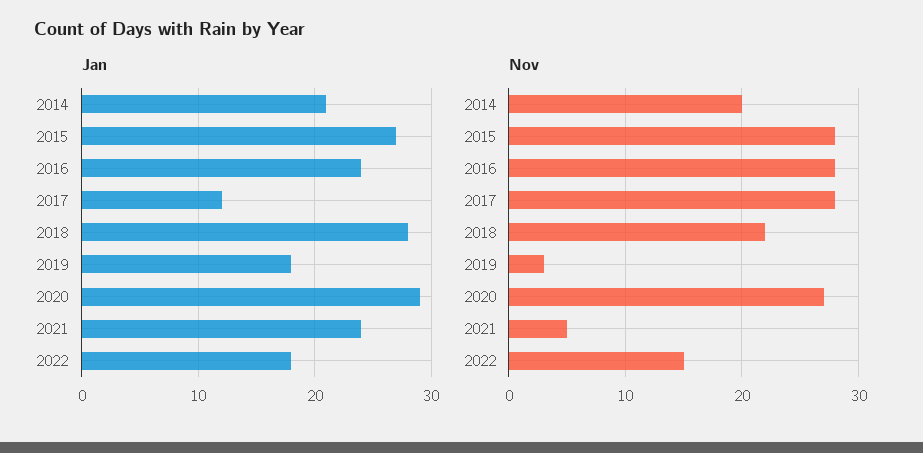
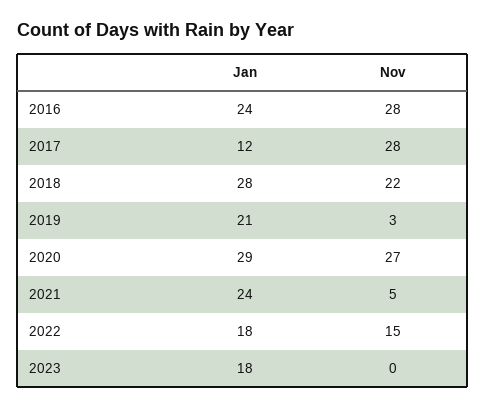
Jan, 2014: 21 -> none
Jan, 2015: 27 -> none
Jan, 2019: 18 -> 21
Nov, 2014: 20 -> none
Nov, 2015: 28 -> none
Jan, 2023: none -> 18
Nov, 2023: none -> 0

